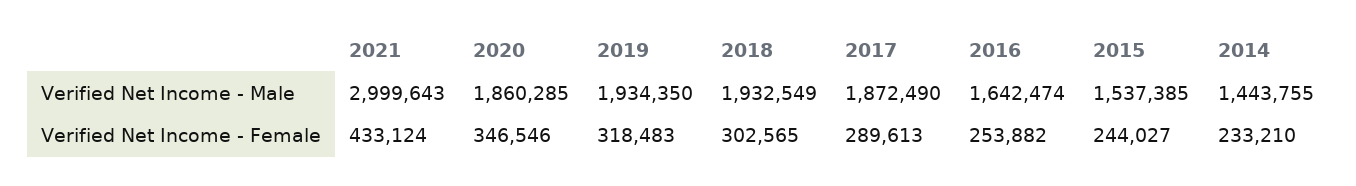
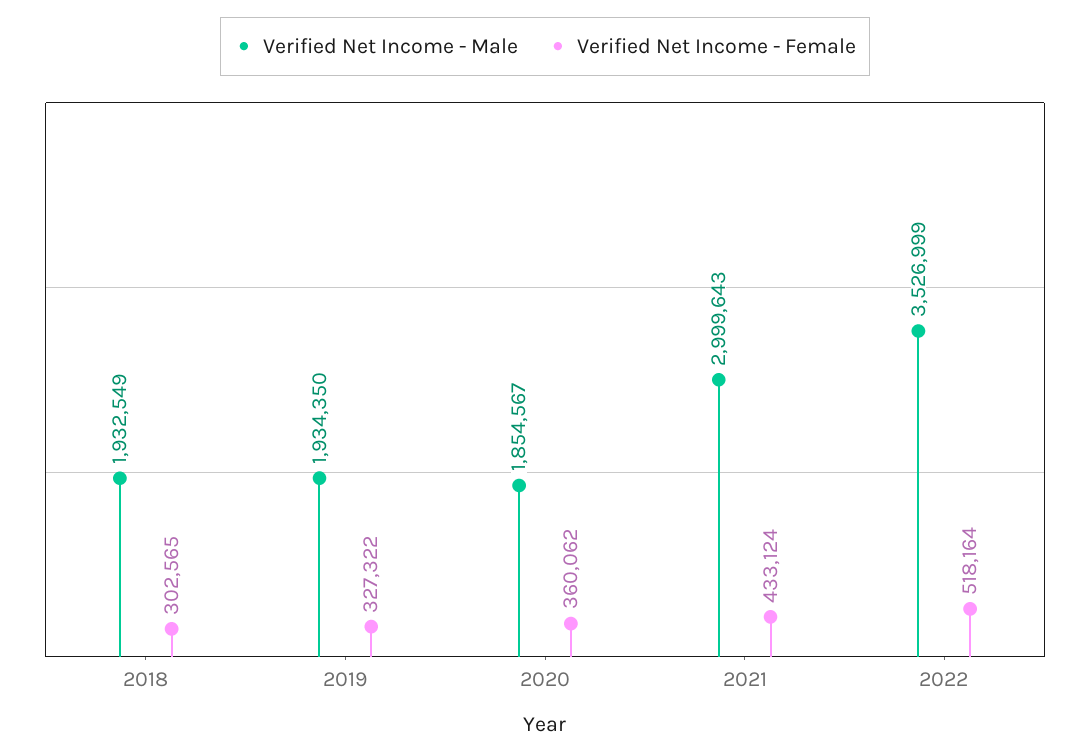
Verified Net Income - Male, 2020: 1860285 -> 1854567
Verified Net Income - Male, 2017: 1872490 -> none
Verified Net Income - Male, 2016: 1642474 -> none
Verified Net Income - Male, 2015: 1537385 -> none
Verified Net Income - Male, 2014: 1443755 -> none
Verified Net Income - Female, 2020: 346546 -> 360062
Verified Net Income - Female, 2019: 318483 -> 327322
Verified Net Income - Female, 2017: 289613 -> none
Verified Net Income - Female, 2016: 253882 -> none
Verified Net Income - Female, 2015: 244027 -> none
Verified Net Income - Female, 2014: 233210 -> none
Verified Net Income - Male, 2022: none -> 3526999
Verified Net Income - Female, 2022: none -> 518164

